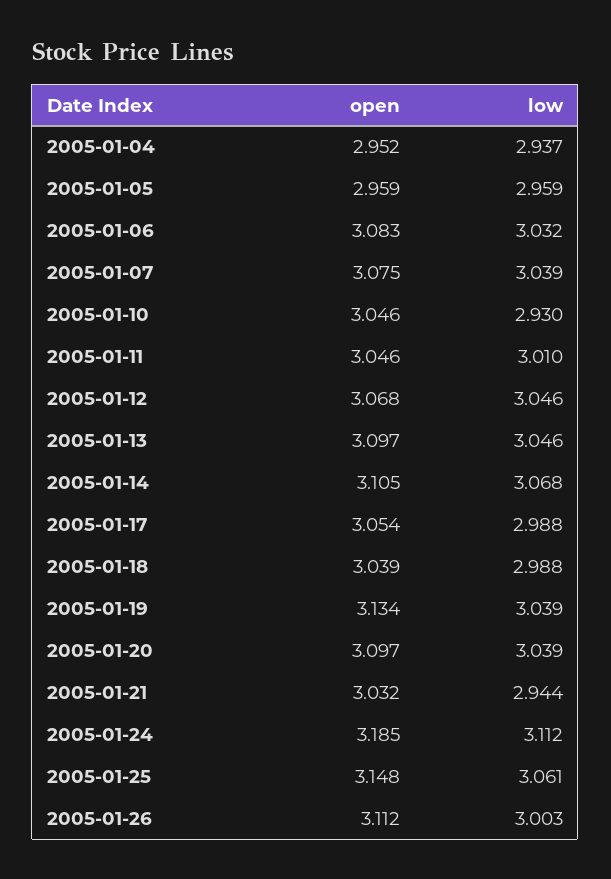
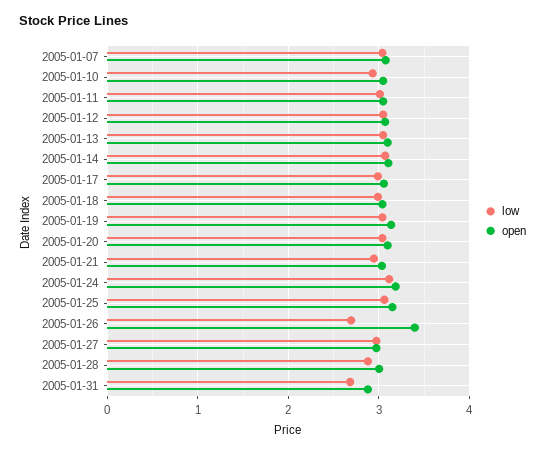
open, 2005-01-04: 2.952 -> none
low, 2005-01-04: 2.937 -> none
open, 2005-01-05: 2.959 -> none
low, 2005-01-05: 2.959 -> none
open, 2005-01-06: 3.083 -> none
low, 2005-01-06: 3.032 -> none
open, 2005-01-26: 3.112 -> 3.4
low, 2005-01-26: 3.003 -> 2.7
low, 2005-01-27: none -> 3
open, 2005-01-27: none -> 3
low, 2005-01-28: none -> 2.9
open, 2005-01-28: none -> 3
low, 2005-01-31: none -> 2.7
open, 2005-01-31: none -> 2.9

